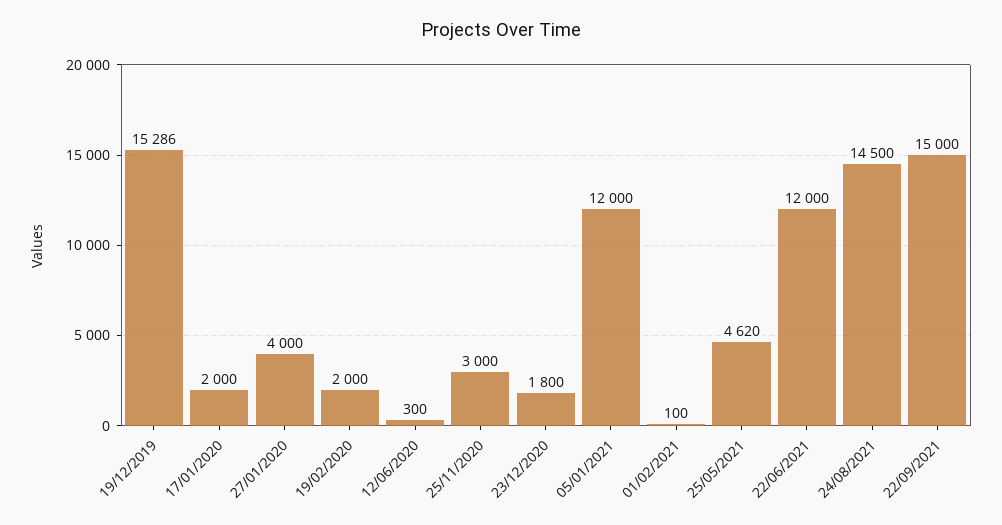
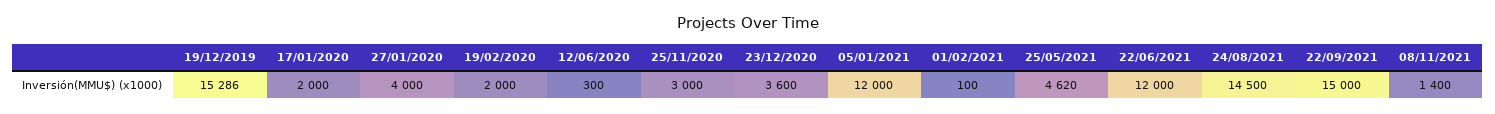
23/12/2020: 1800 -> 3600
08/11/2021: none -> 1400

